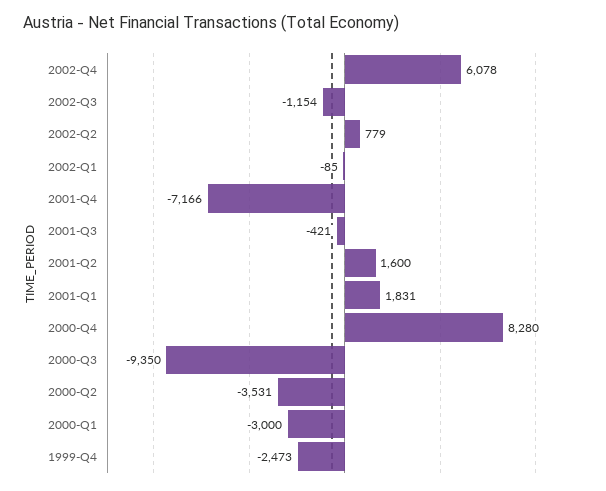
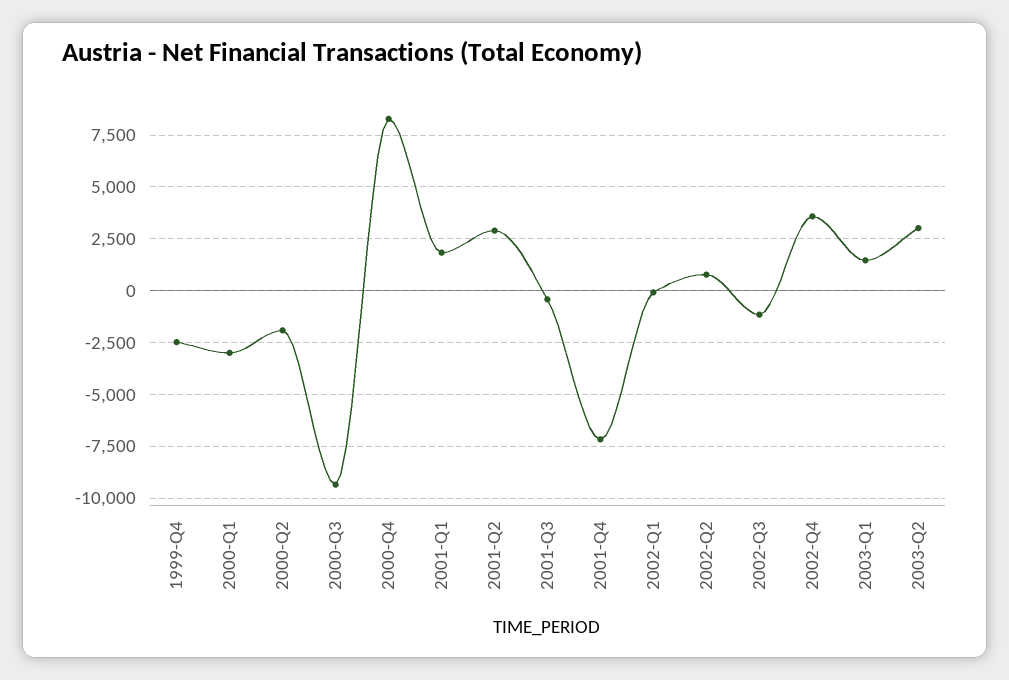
2002-Q4: 6078 -> 3500
2001-Q2: 1600 -> 3000
2000-Q2: -3531 -> -2000
2003-Q1: none -> 1500
2003-Q2: none -> 3000

